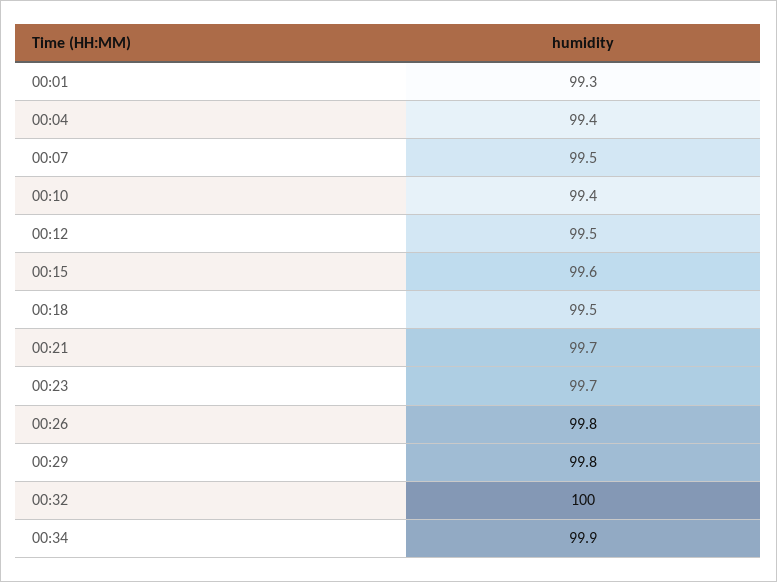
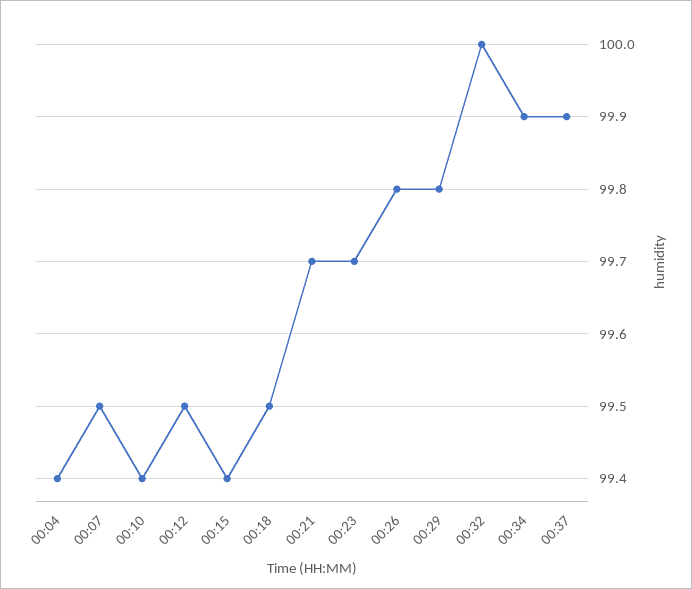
00:01: 99.3 -> none
00:15: 99.6 -> 99.4
00:37: none -> 99.9

